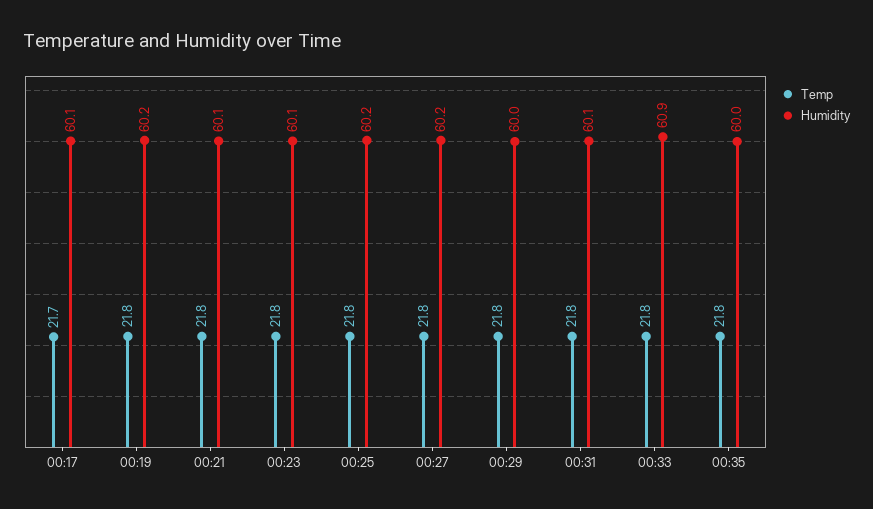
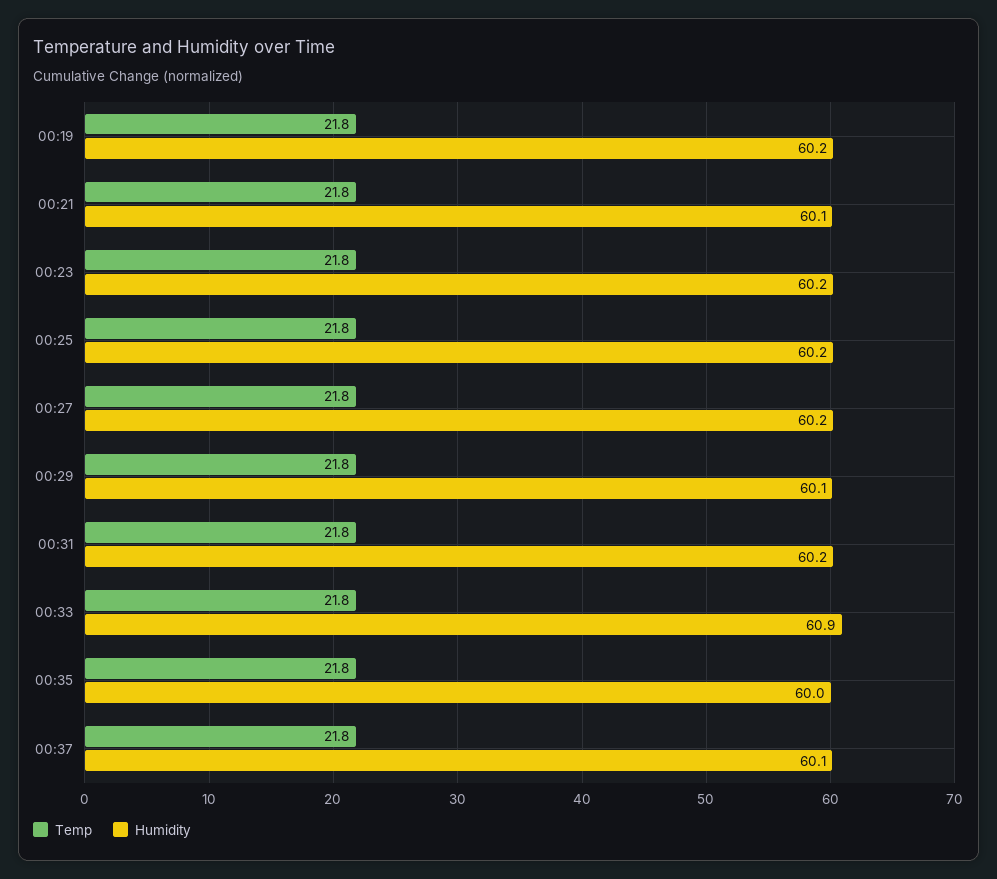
Temp, 00:17: 21.7 -> none
Humidity, 00:17: 60.1 -> none
Humidity, 00:23: 60.1 -> 60.2
Humidity, 00:29: 60 -> 60.1
Humidity, 00:31: 60.1 -> 60.2
Temp, 00:37: none -> 21.8
Humidity, 00:37: none -> 60.1

